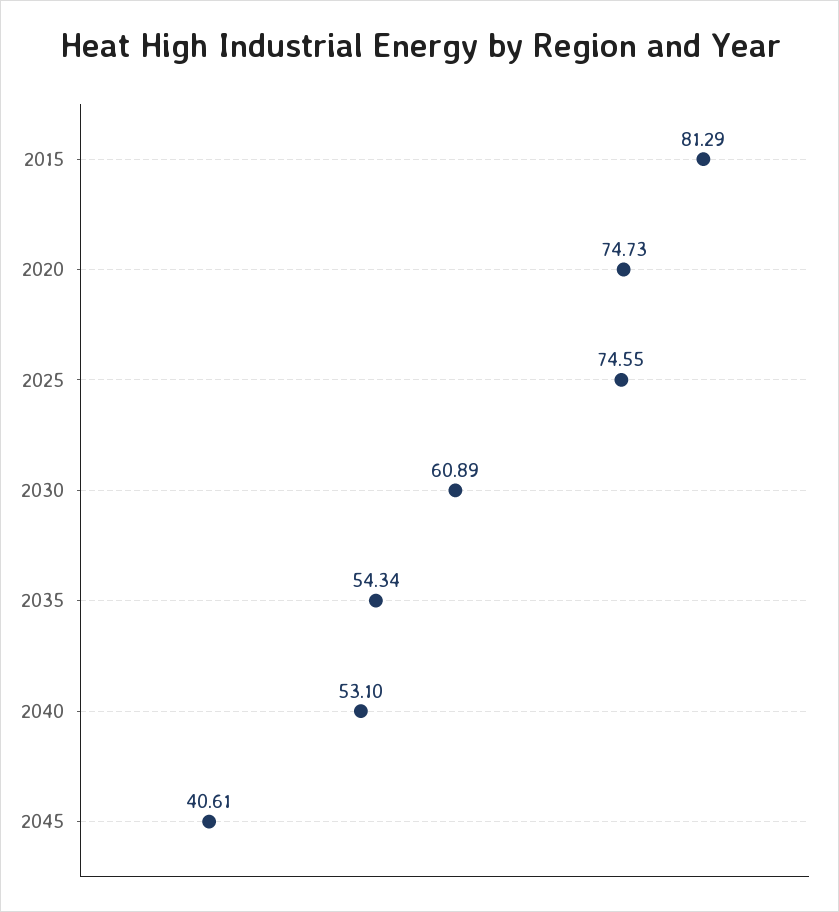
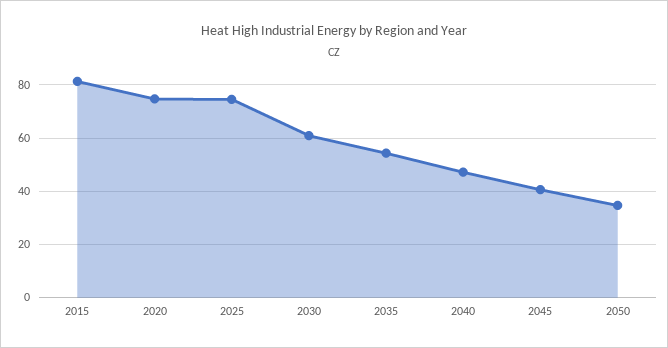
2040: 53.1 -> 47.5
2050: none -> 35

